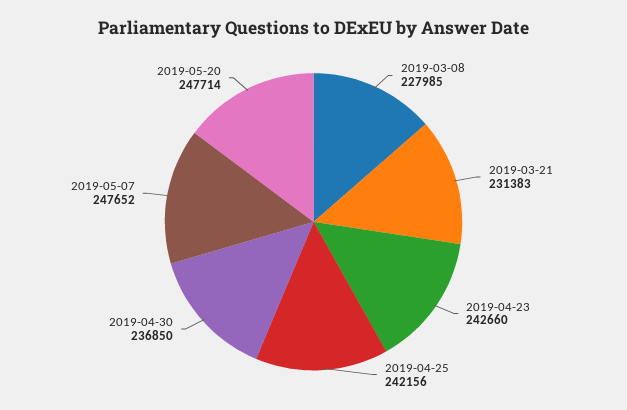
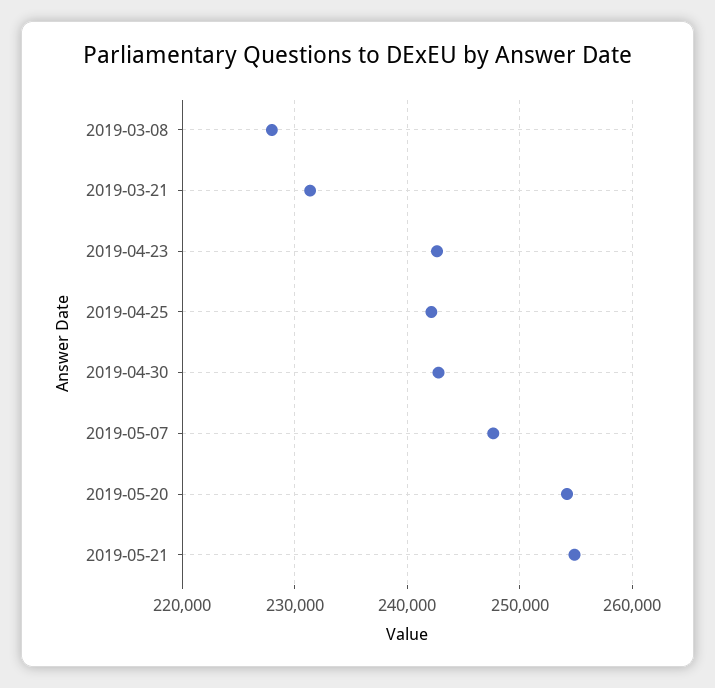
2019-04-30: 236850 -> 243000
2019-05-20: 247714 -> 254000
2019-05-21: none -> 255000

